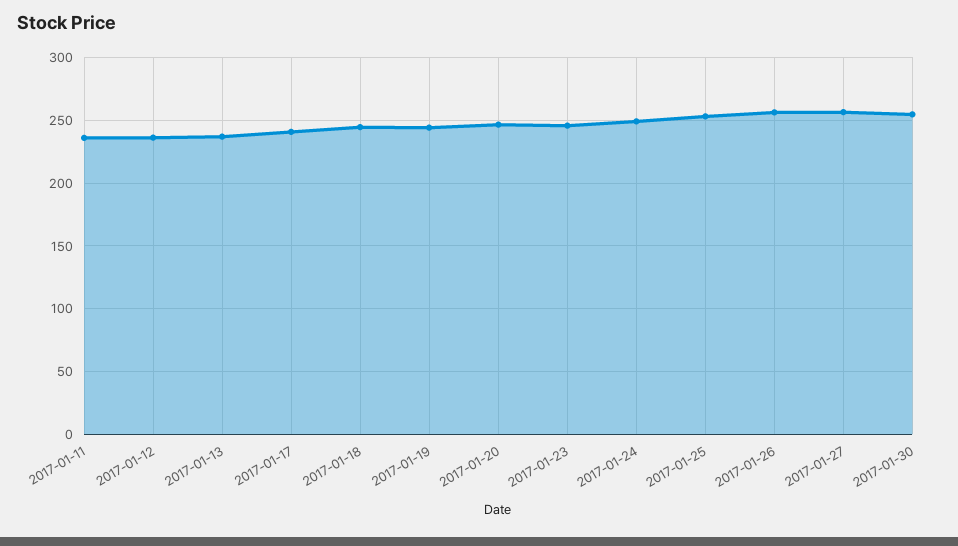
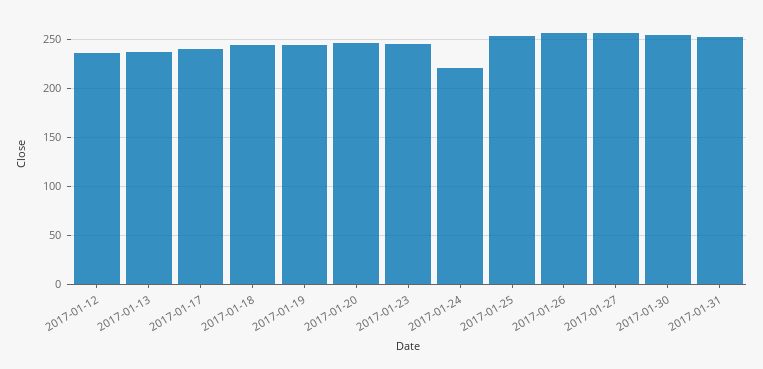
2017-01-11: 235 -> none
2017-01-24: 250 -> 220
2017-01-31: none -> 250

